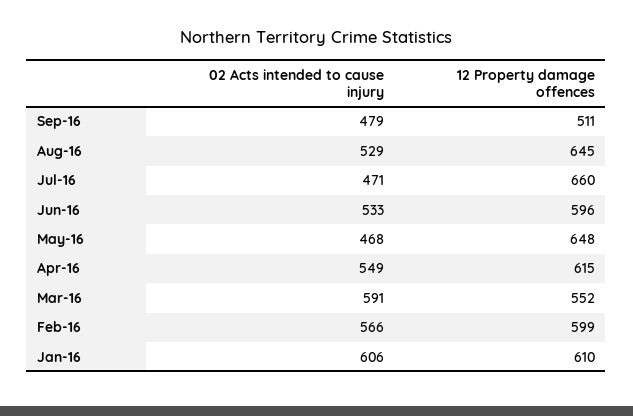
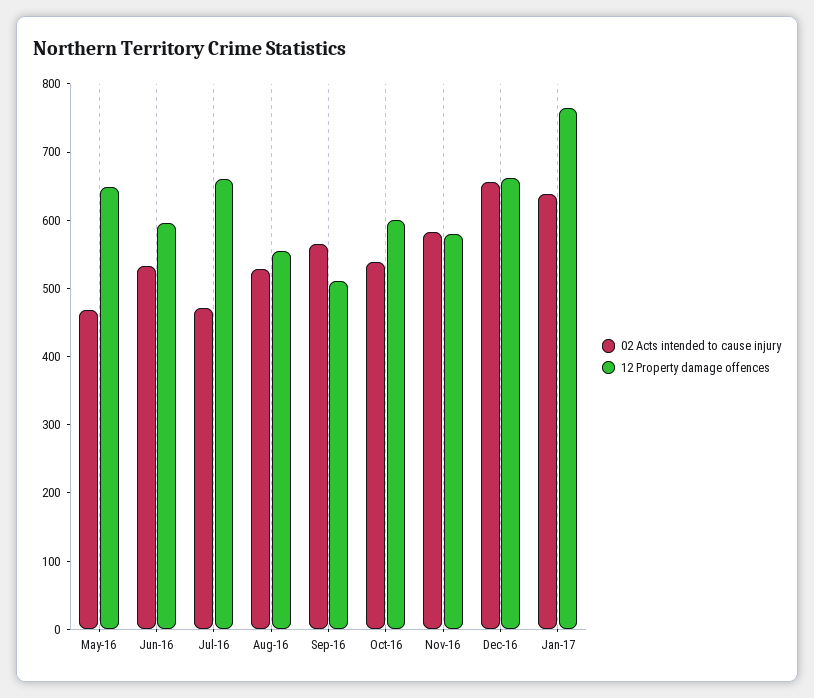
02 Acts intended to cause injury, Sep-16: 479 -> 560
12 Property damage offences, Aug-16: 645 -> 560
02 Acts intended to cause injury, Apr-16: 549 -> none
12 Property damage offences, Apr-16: 615 -> none
02 Acts intended to cause injury, Mar-16: 591 -> none
12 Property damage offences, Mar-16: 552 -> none
02 Acts intended to cause injury, Feb-16: 566 -> none
12 Property damage offences, Feb-16: 599 -> none
02 Acts intended to cause injury, Jan-16: 606 -> none
12 Property damage offences, Jan-16: 610 -> none
02 Acts intended to cause injury, Oct-16: none -> 540
12 Property damage offences, Oct-16: none -> 600
02 Acts intended to cause injury, Nov-16: none -> 580
12 Property damage offences, Nov-16: none -> 580
02 Acts intended to cause injury, Dec-16: none -> 660
12 Property damage offences, Dec-16: none -> 660
02 Acts intended to cause injury, Jan-17: none -> 640
12 Property damage offences, Jan-17: none -> 760

